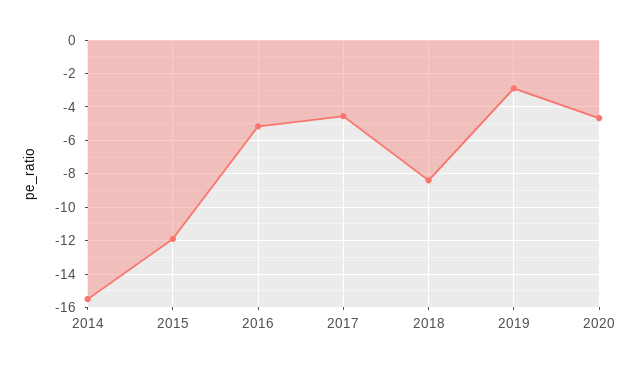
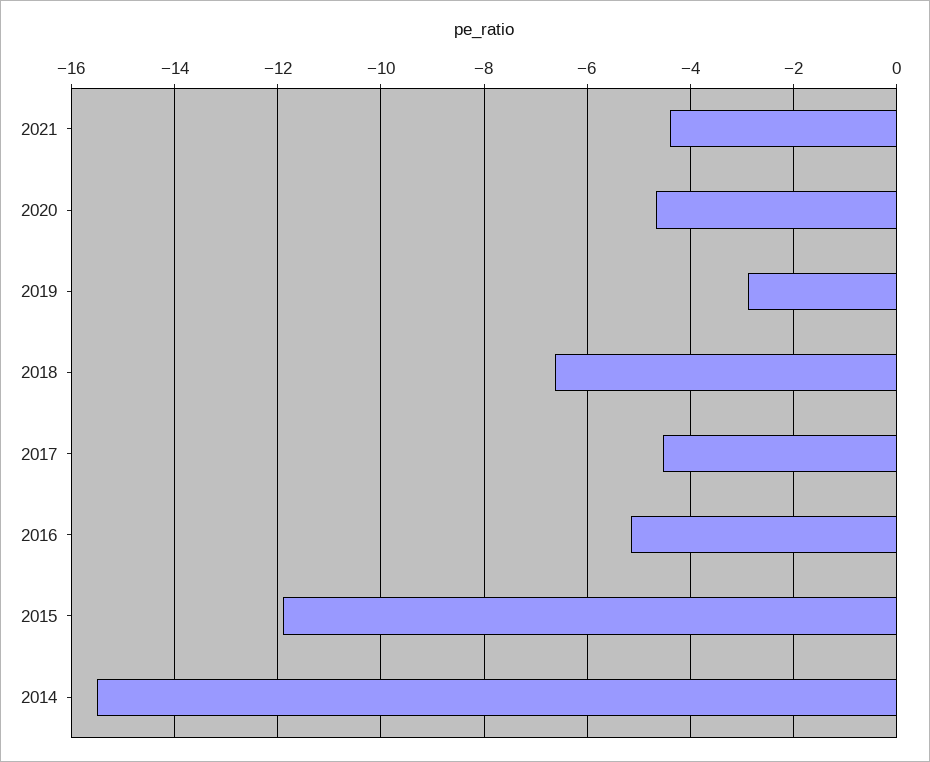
2018: -8.5 -> -6.6
2021: none -> -4.4

